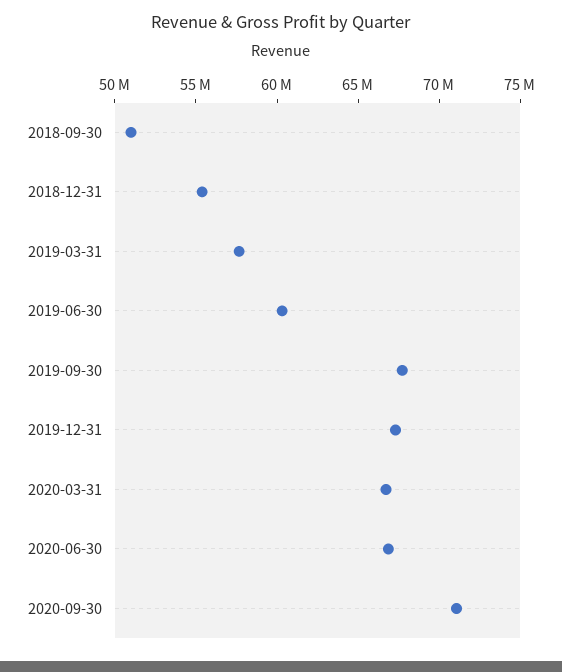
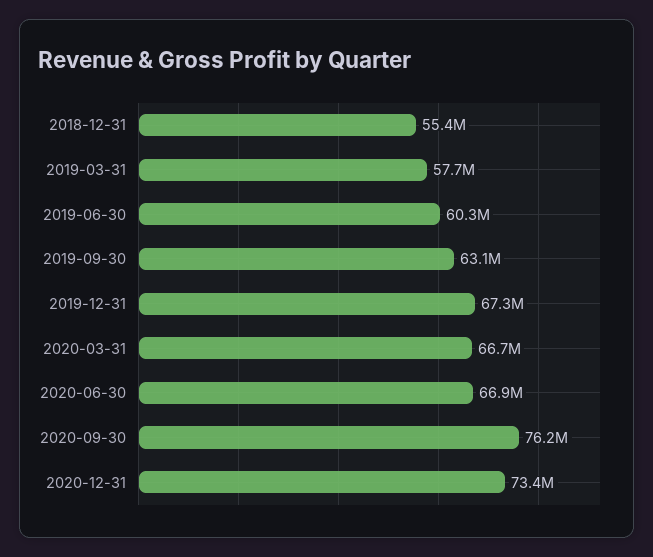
2018-09-30: 51000000 -> none
2019-09-30: 68000000 -> 63100000
2020-09-30: 71000000 -> 76200000
2020-12-31: none -> 73400000

